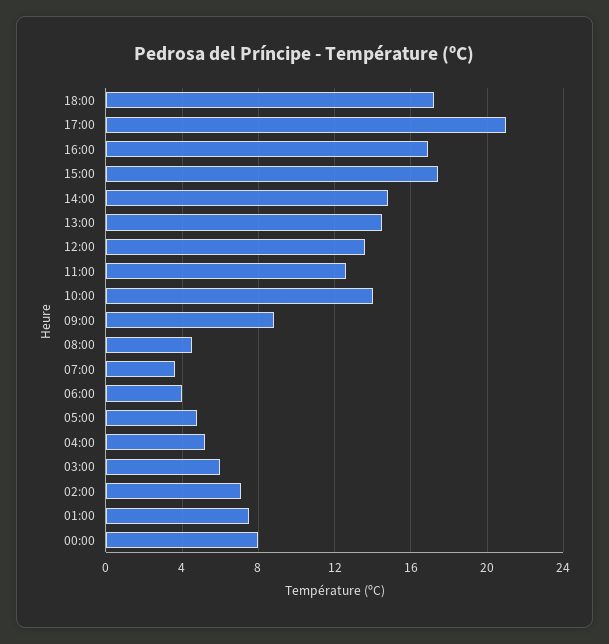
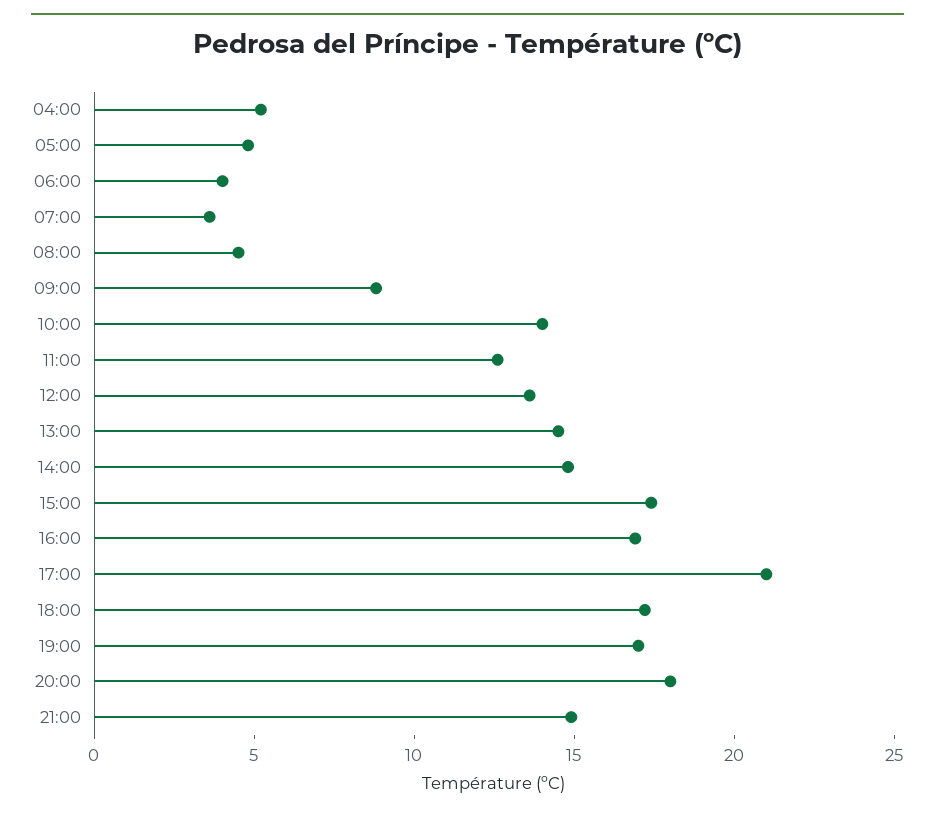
03:00: 6 -> none
02:00: 7 -> none
01:00: 7.5 -> none
00:00: 8 -> none
19:00: none -> 17
20:00: none -> 18
21:00: none -> 15

